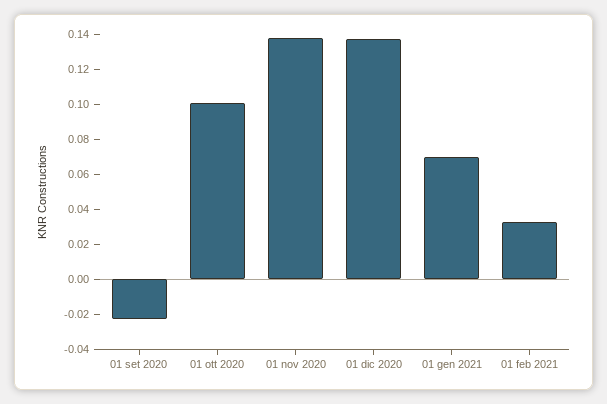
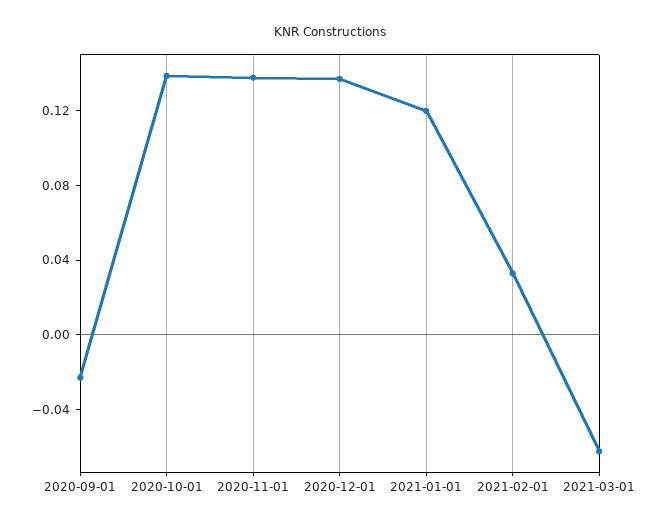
01 ott 2020: 0.1 -> 0.14
01 gen 2021: 0.07 -> 0.12
2021-03-01: none -> -0.06

